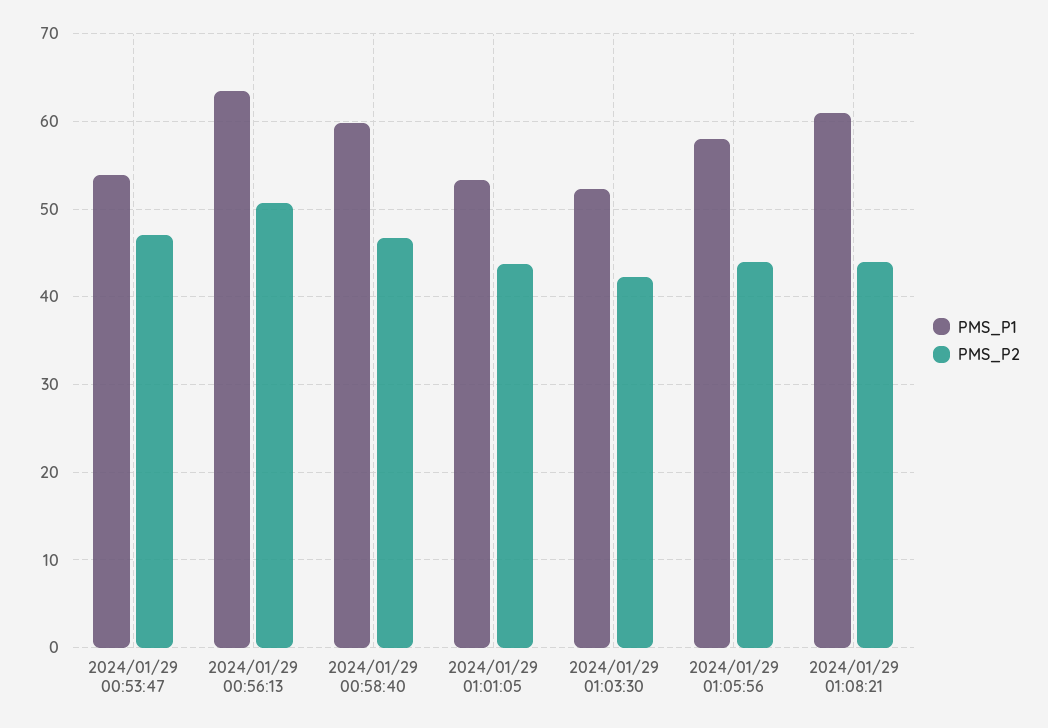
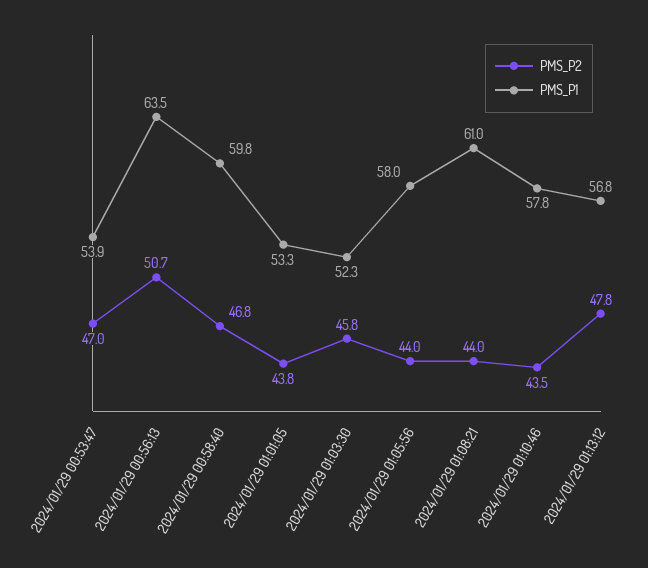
PMS_P2, 2024/01/29 01:03:30: 42 -> 45.8
PMS_P2, 2024/01/29 01:10:46: none -> 43.5
PMS_P1, 2024/01/29 01:10:46: none -> 57.8
PMS_P2, 2024/01/29 01:13:12: none -> 47.8
PMS_P1, 2024/01/29 01:13:12: none -> 56.8

